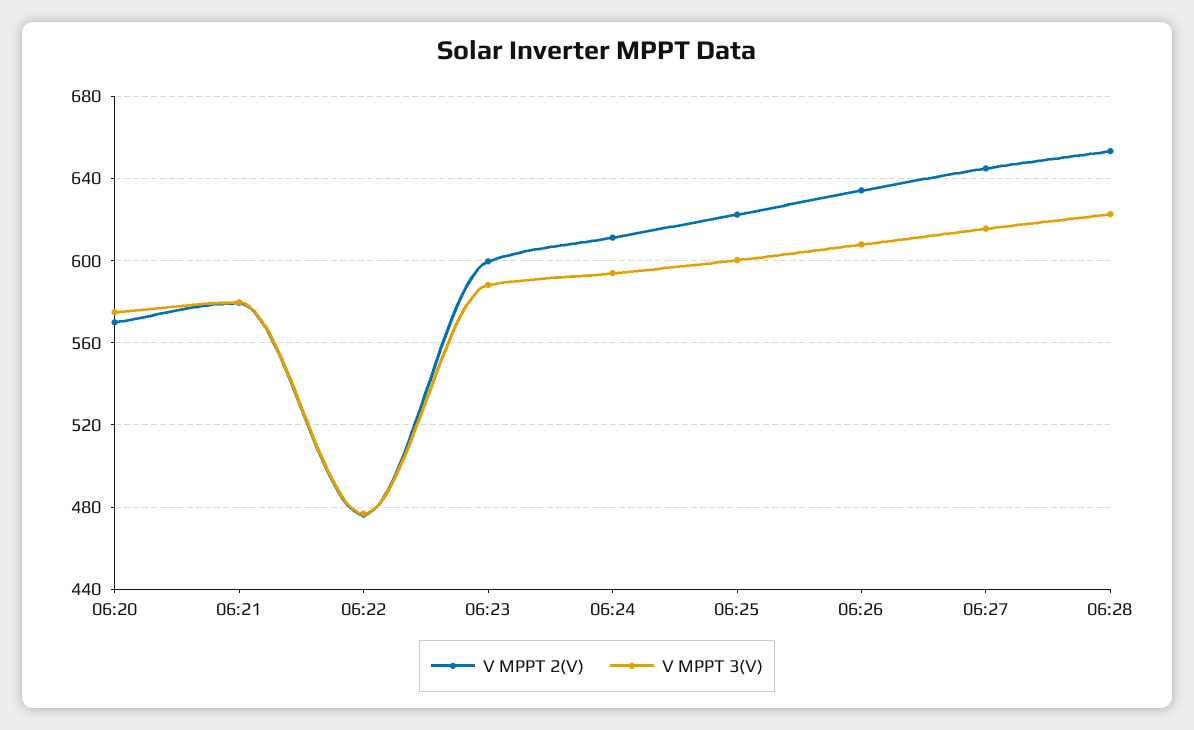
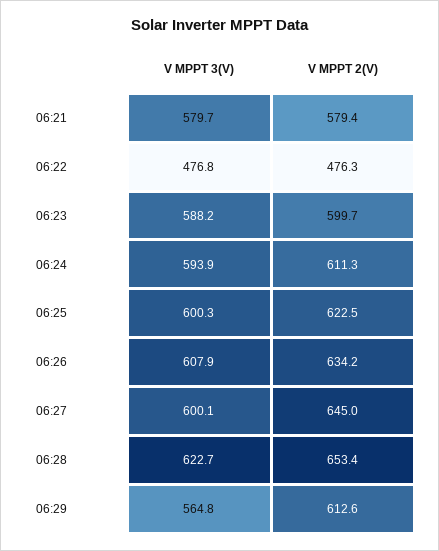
V MPPT 2(V), 06:20: 570 -> none
V MPPT 3(V), 06:20: 575 -> none
V MPPT 3(V), 06:27: 615 -> 600.1
V MPPT 3(V), 06:29: none -> 564.8
V MPPT 2(V), 06:29: none -> 612.6

